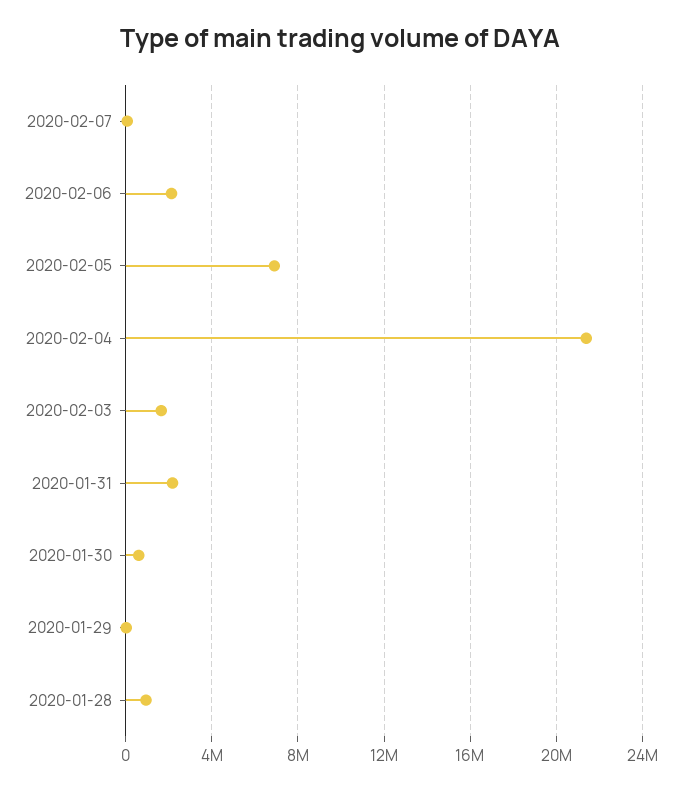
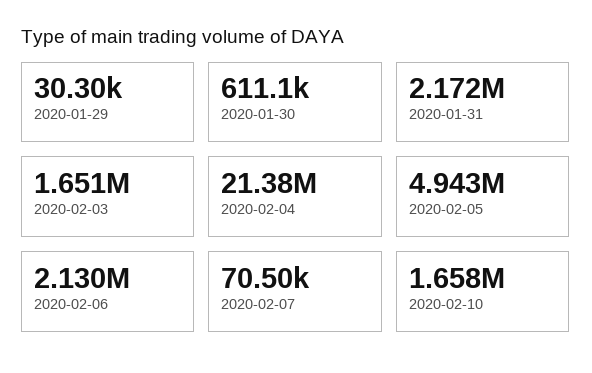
2020-02-05: 7000000 -> 4943000
2020-01-28: 1000000 -> none
2020-02-10: none -> 1658000

